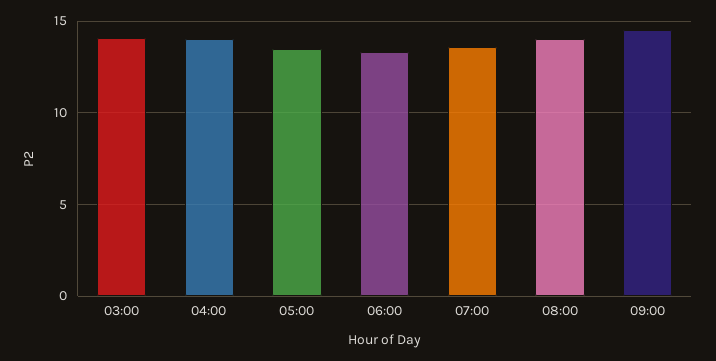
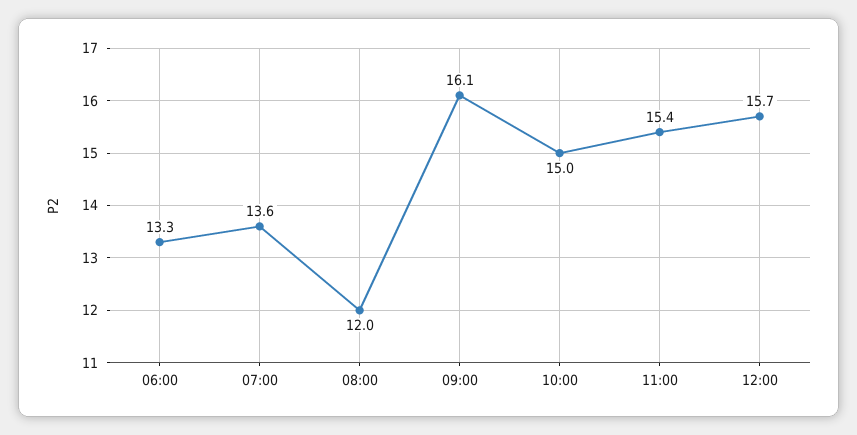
03:00: 14 -> none
04:00: 14 -> none
05:00: 13.5 -> none
08:00: 14 -> 12
09:00: 14.5 -> 16.1
10:00: none -> 15
11:00: none -> 15.4
12:00: none -> 15.7

